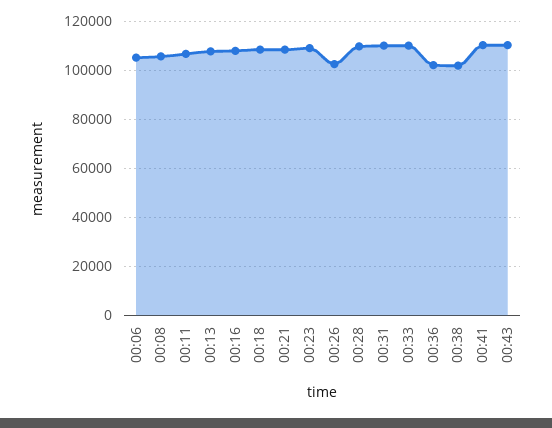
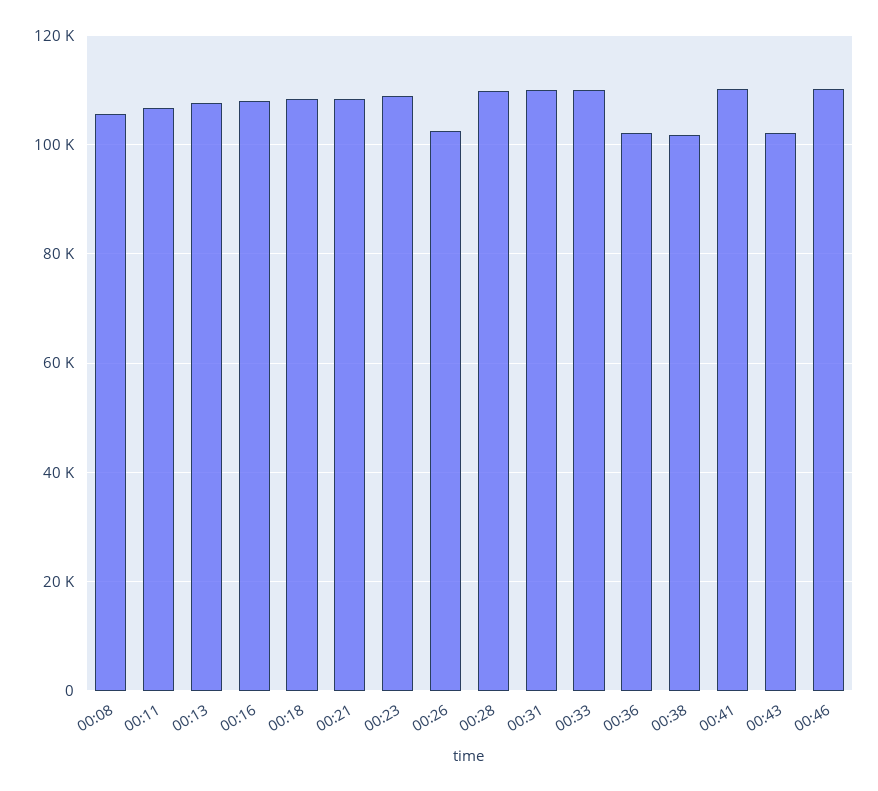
00:06: 105000 -> none
00:43: 110000 -> 102000
00:46: none -> 110000

